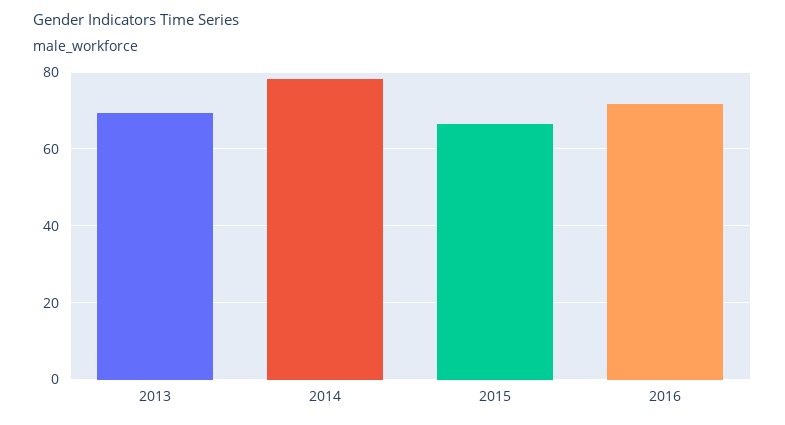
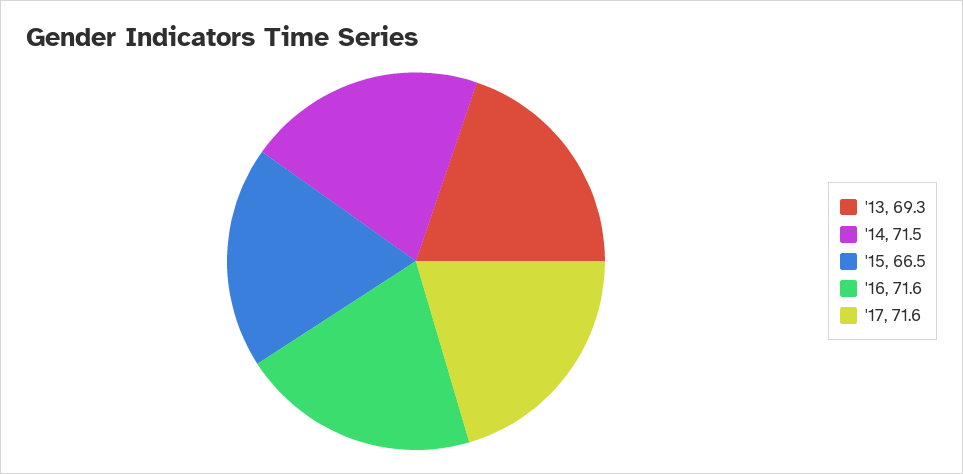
2014: 78 -> 71.5
'17: none -> 71.6

